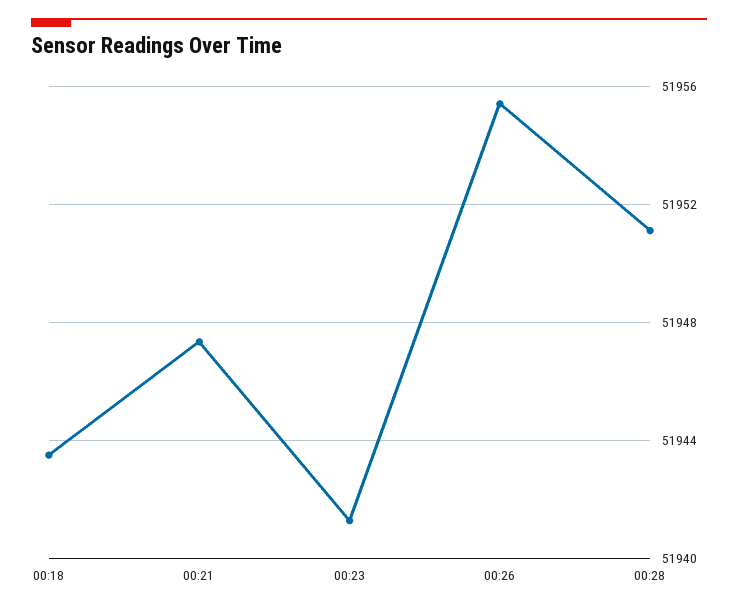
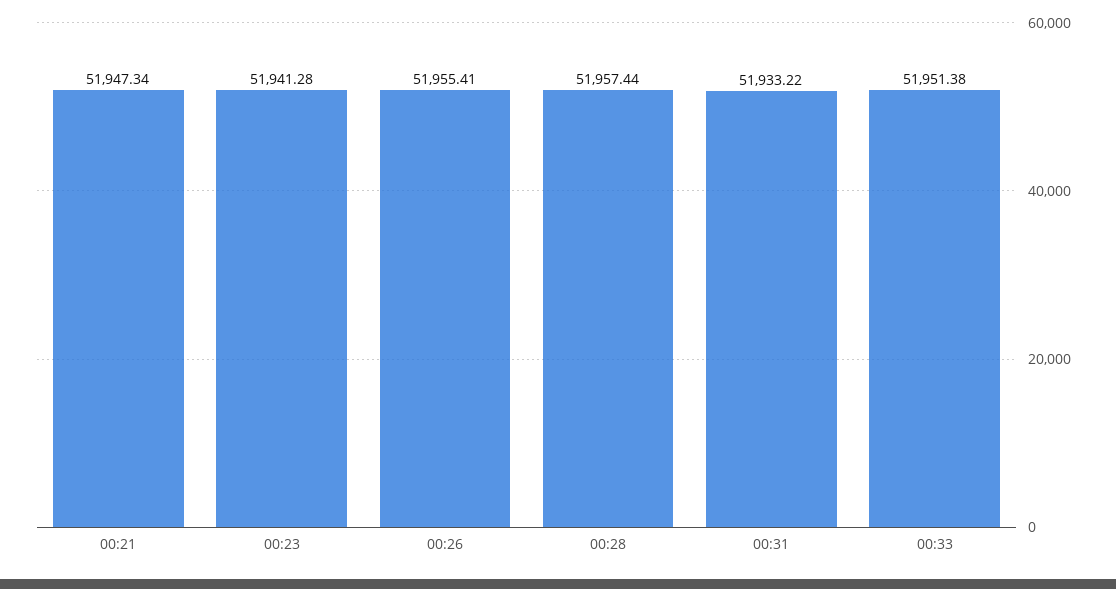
00:18: 51943.5 -> none
00:28: 51951 -> 51957.44
00:31: none -> 51933.22
00:33: none -> 51951.38

